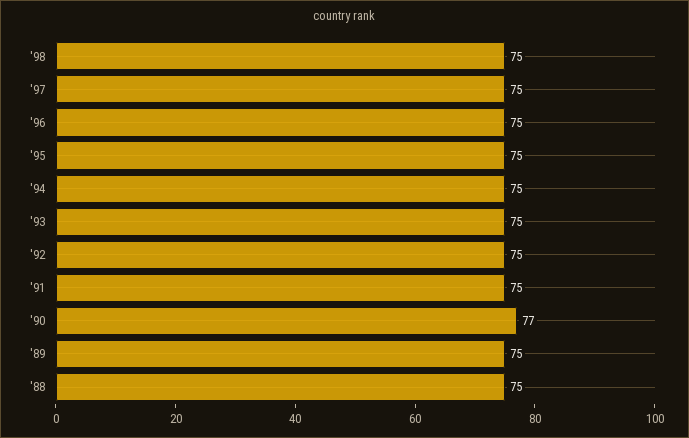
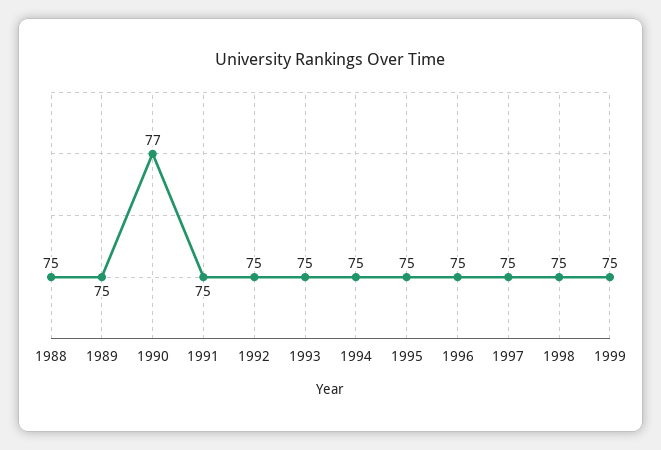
1999: none -> 75

